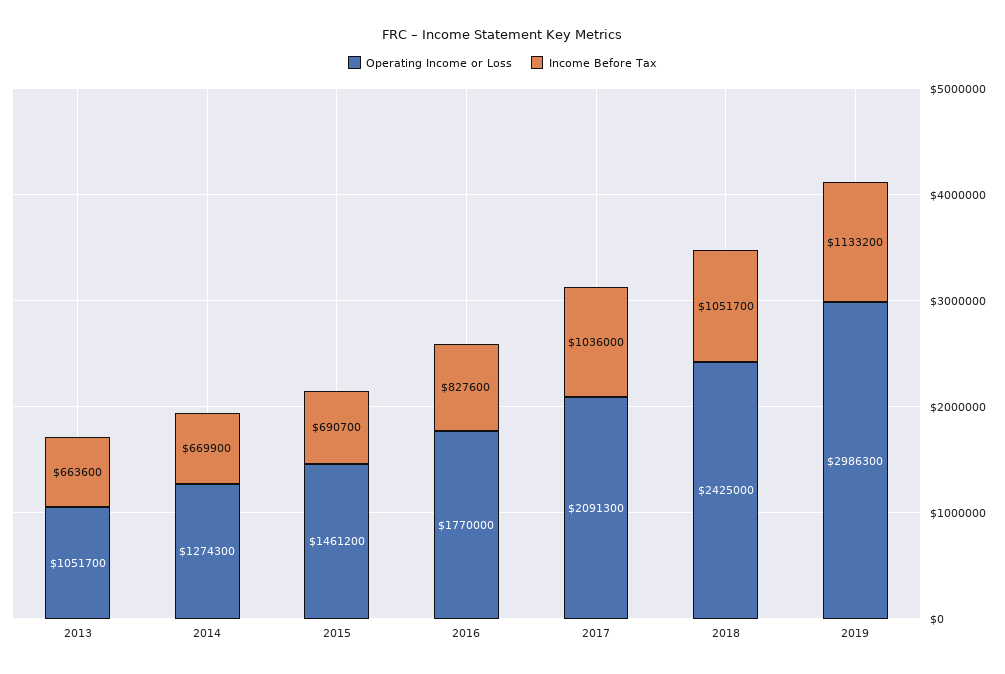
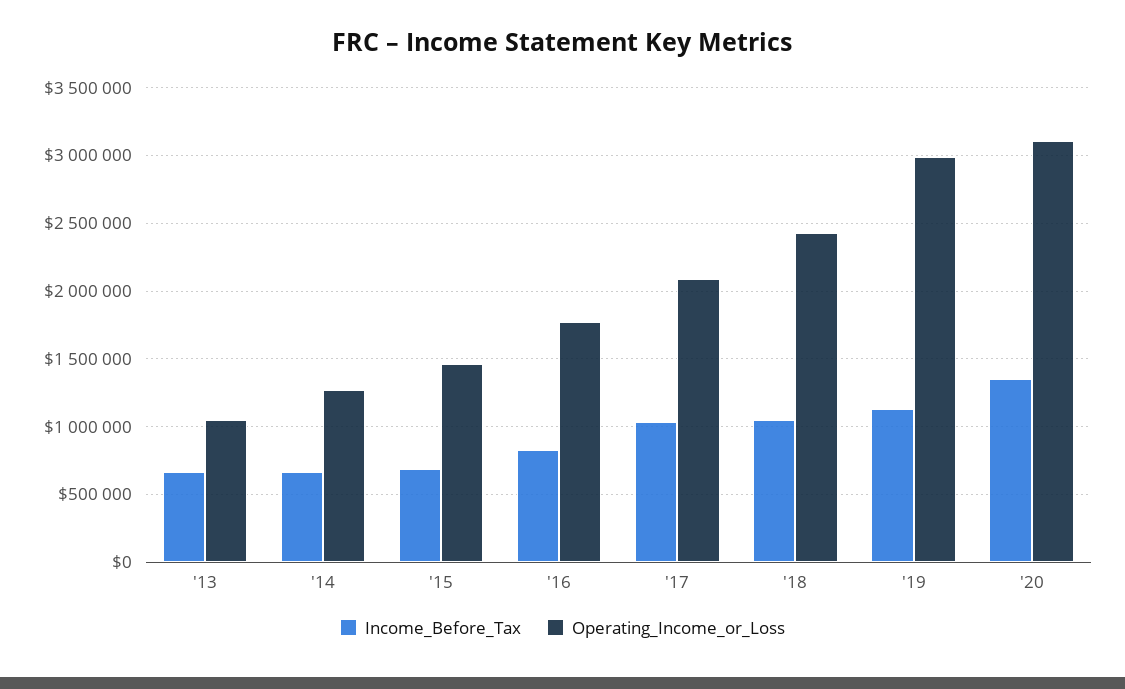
Income Before Tax, '20: none -> 1350000
Operating Income or Loss, '20: none -> 3100000

